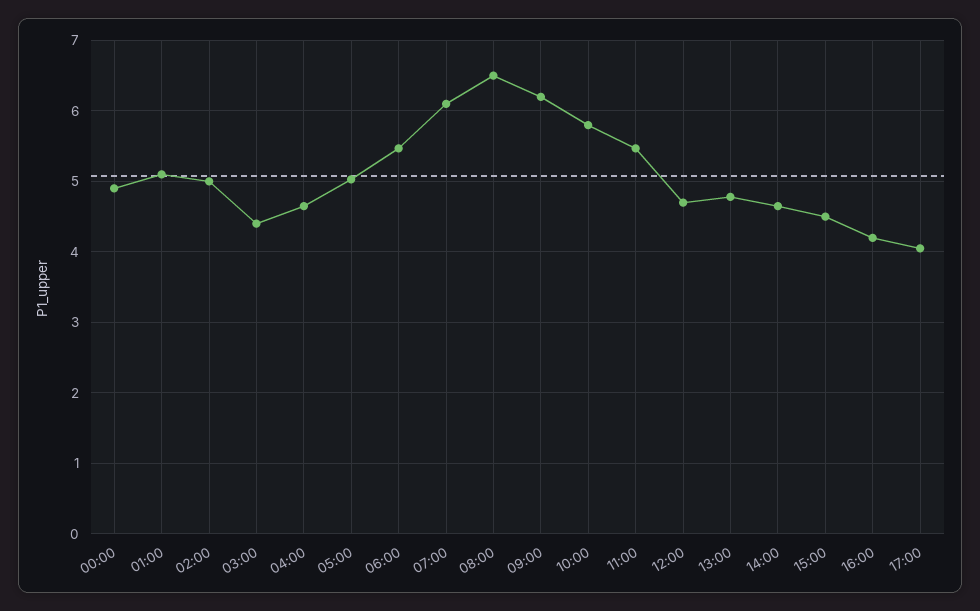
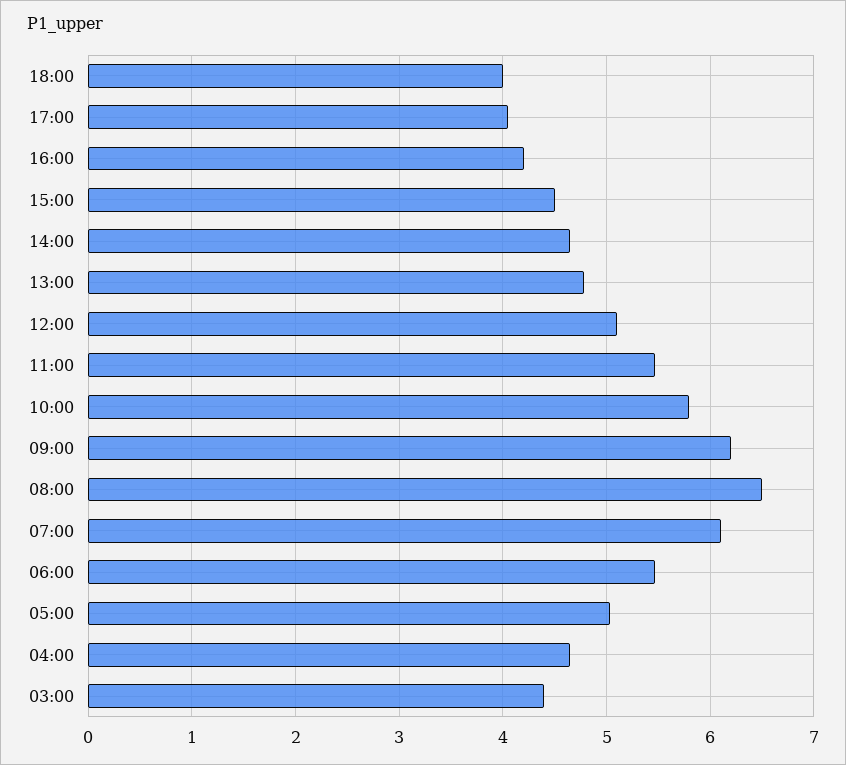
00:00: 4.9 -> none
01:00: 5.1 -> none
02:00: 5 -> none
12:00: 4.7 -> 5.1
18:00: none -> 4

